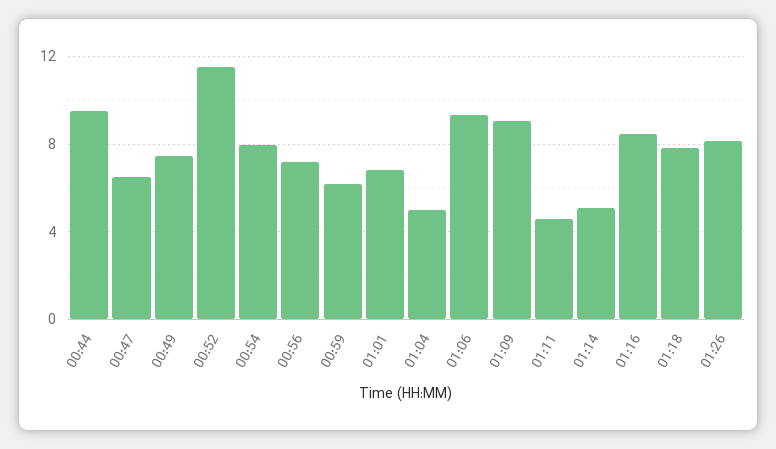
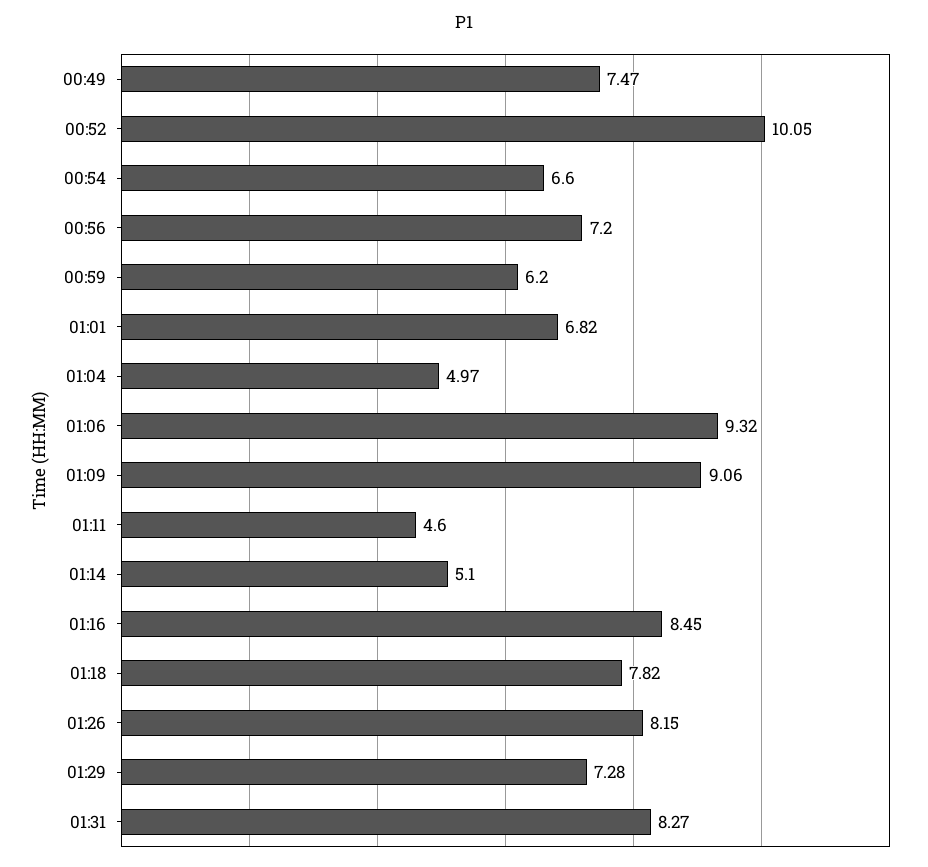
00:44: 9.5 -> none
00:47: 6.5 -> none
00:52: 11.5 -> 10.05
00:54: 8 -> 6.6
01:29: none -> 7.28
01:31: none -> 8.27

